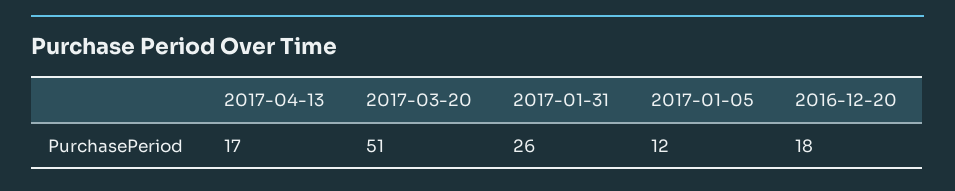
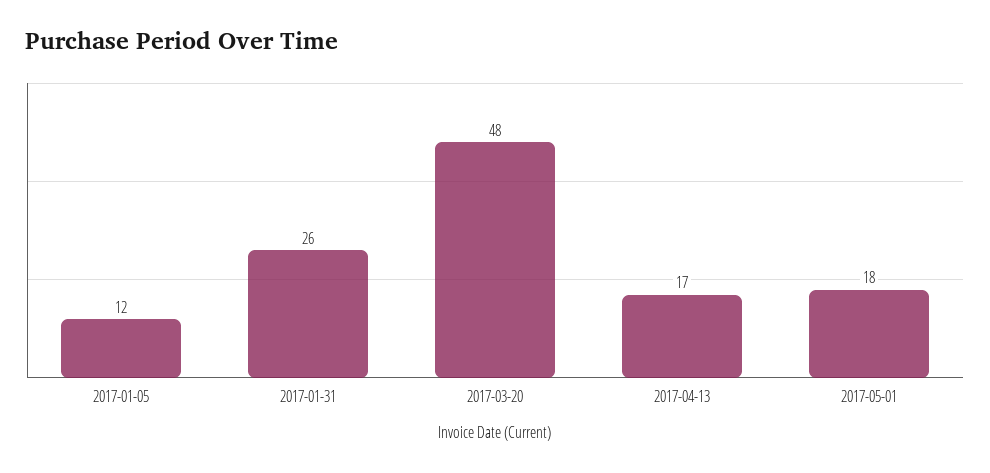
2017-03-20: 51 -> 48
2016-12-20: 18 -> none
2017-05-01: none -> 18

